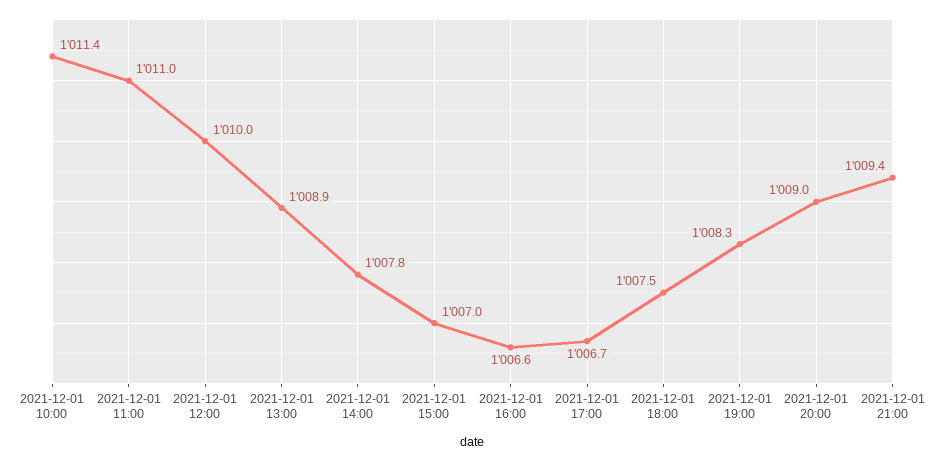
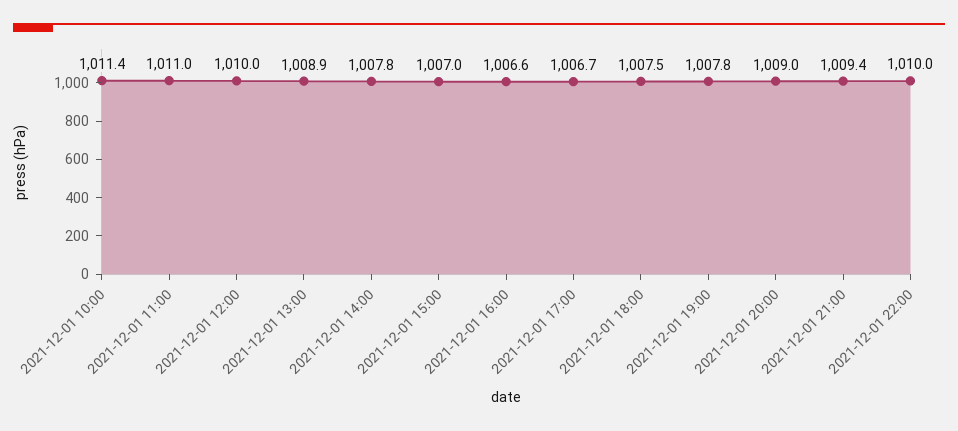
2021-12-01 19:00: 1008.3 -> 1007.8
2021-12-01 22:00: none -> 1010

